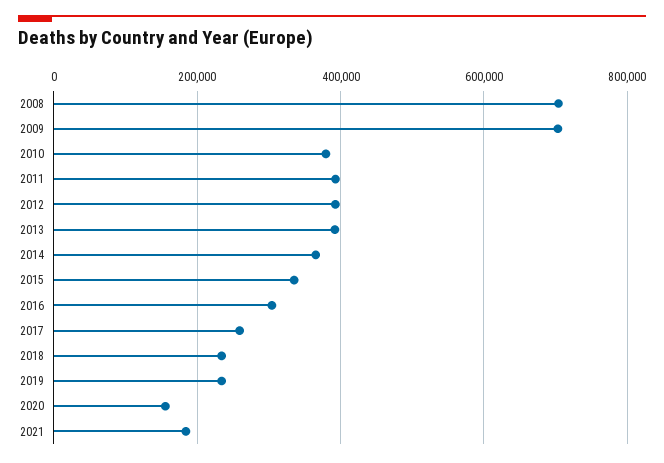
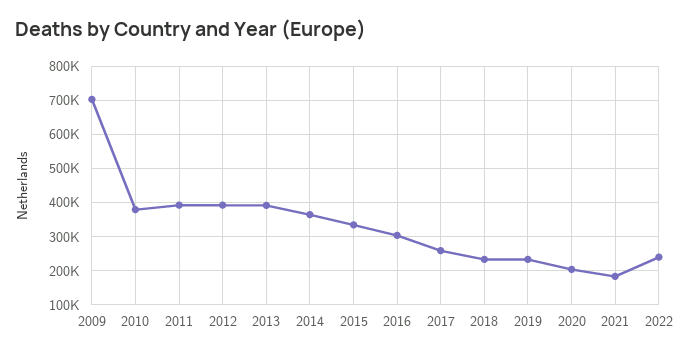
2008: 700000 -> none
2020: 160000 -> 200000
2022: none -> 240000

